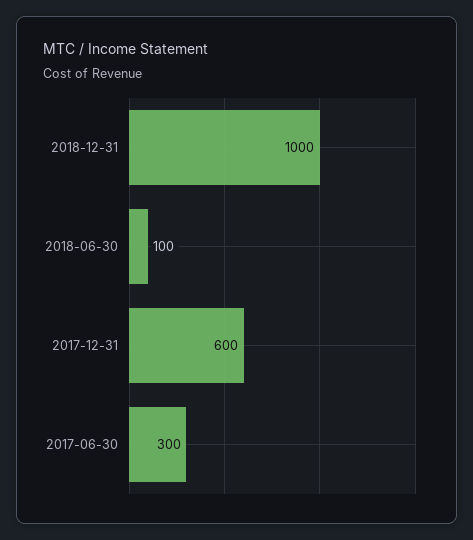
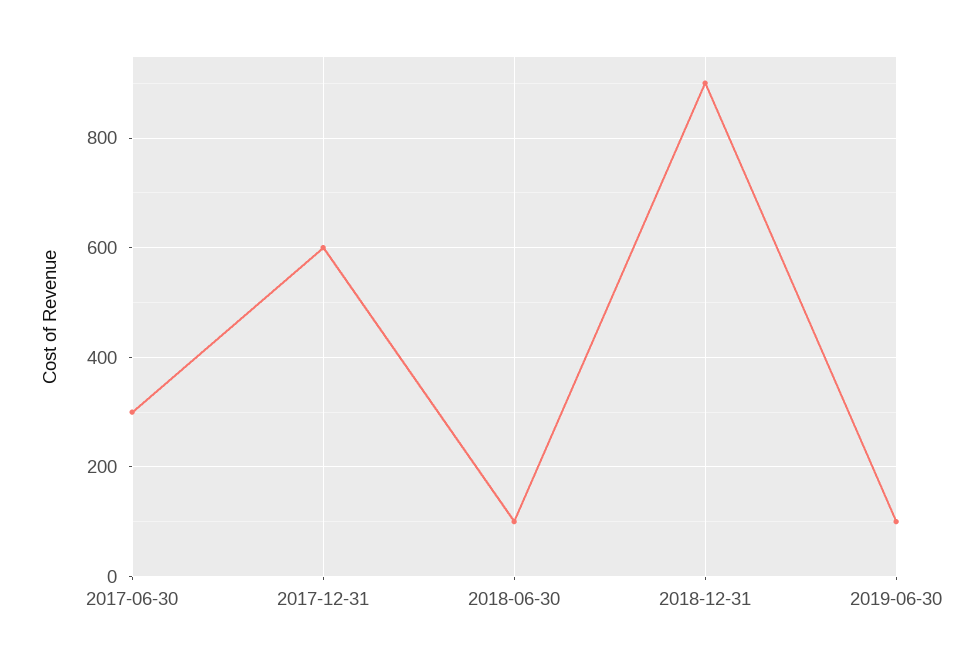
2018-12-31: 1000 -> 900
2019-06-30: none -> 100

